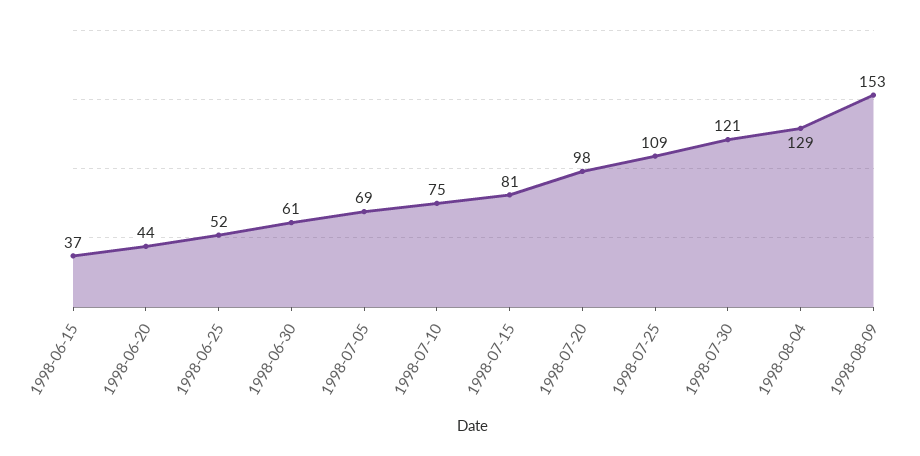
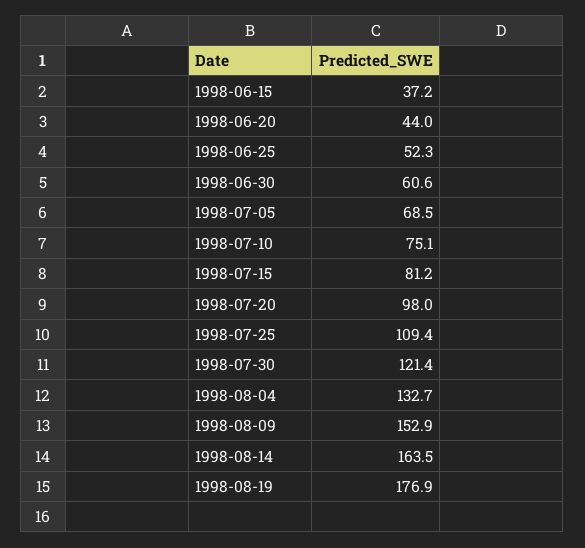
1998-08-04: 129 -> 132.7
1998-08-14: none -> 163.5
1998-08-19: none -> 176.9

